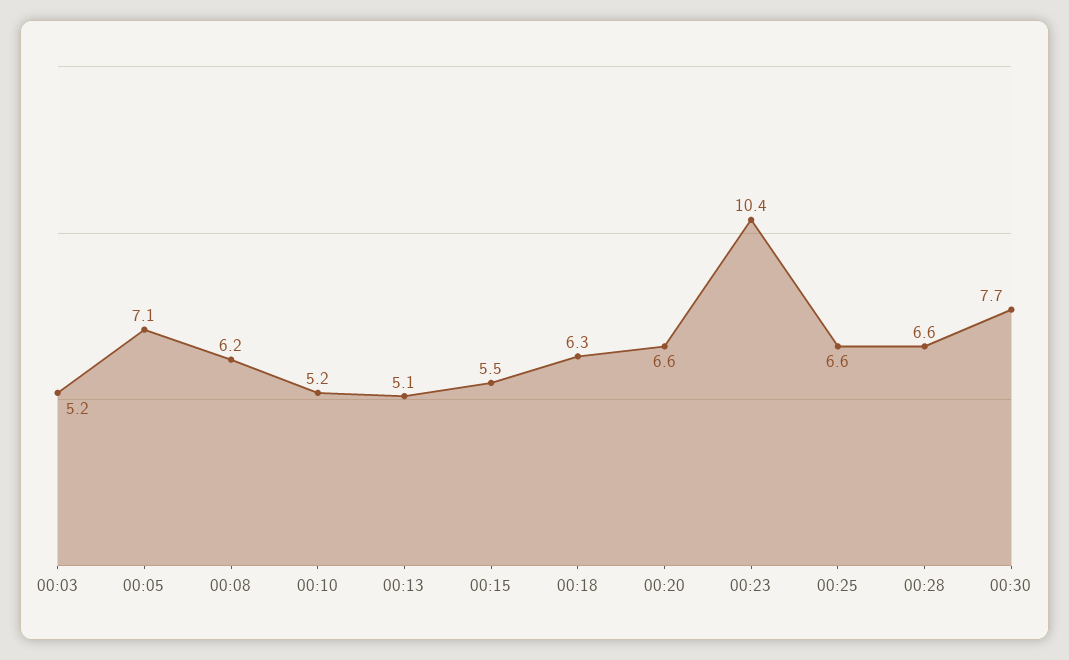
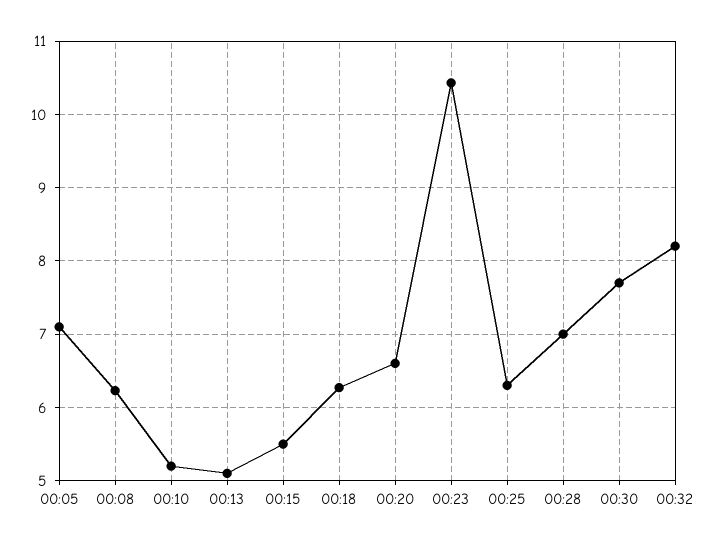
00:03: 5.2 -> none
00:25: 6.6 -> 6.3
00:28: 6.6 -> 7
00:32: none -> 8.2

